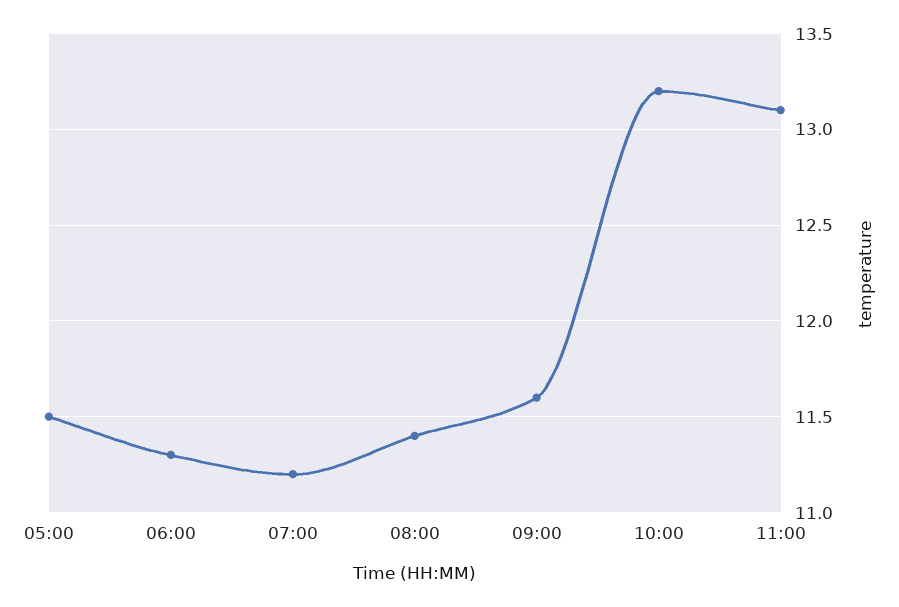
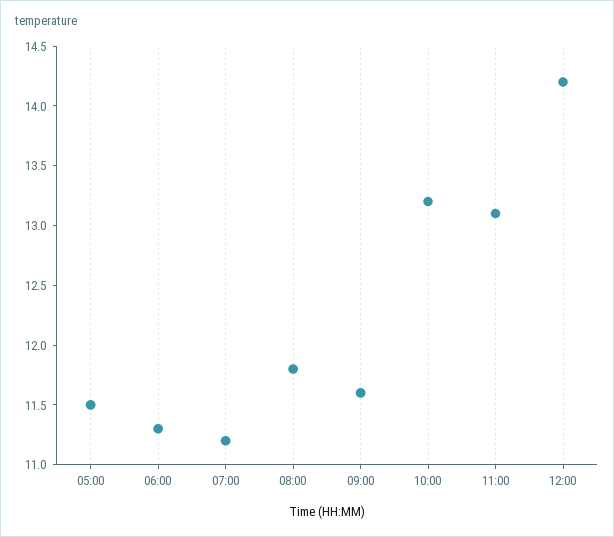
08:00: 11.4 -> 11.8
12:00: none -> 14.2

